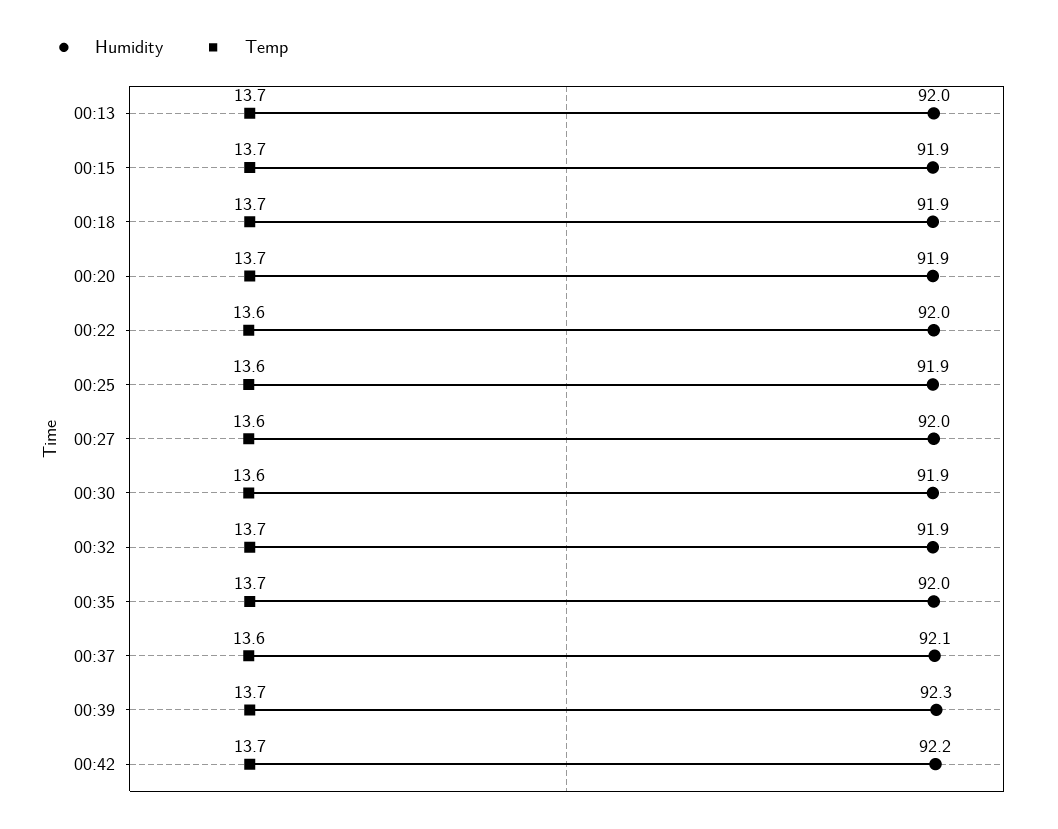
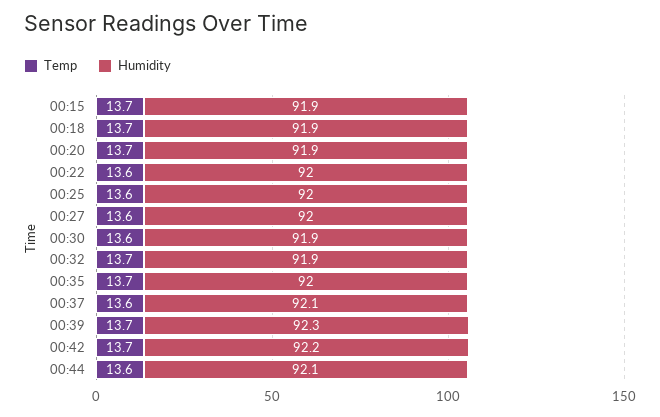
Humidity, 00:13: 92 -> none
Temp, 00:13: 13.7 -> none
Humidity, 00:25: 91.9 -> 92
Temp, 00:44: none -> 13.6
Humidity, 00:44: none -> 92.1

